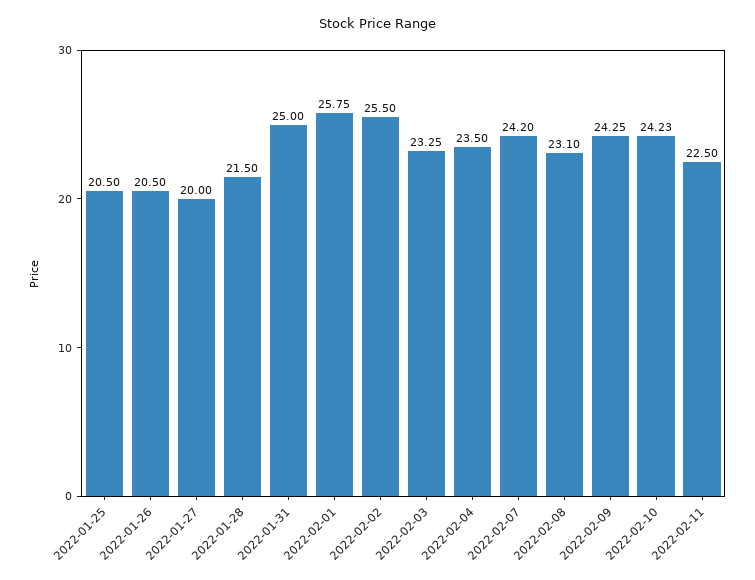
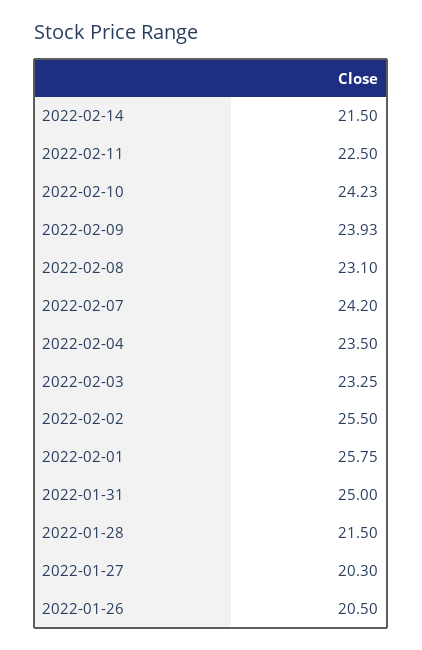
2022-01-25: 20.5 -> none
2022-01-27: 20 -> 20.3
2022-02-09: 24.25 -> 23.93
2022-02-14: none -> 21.5

